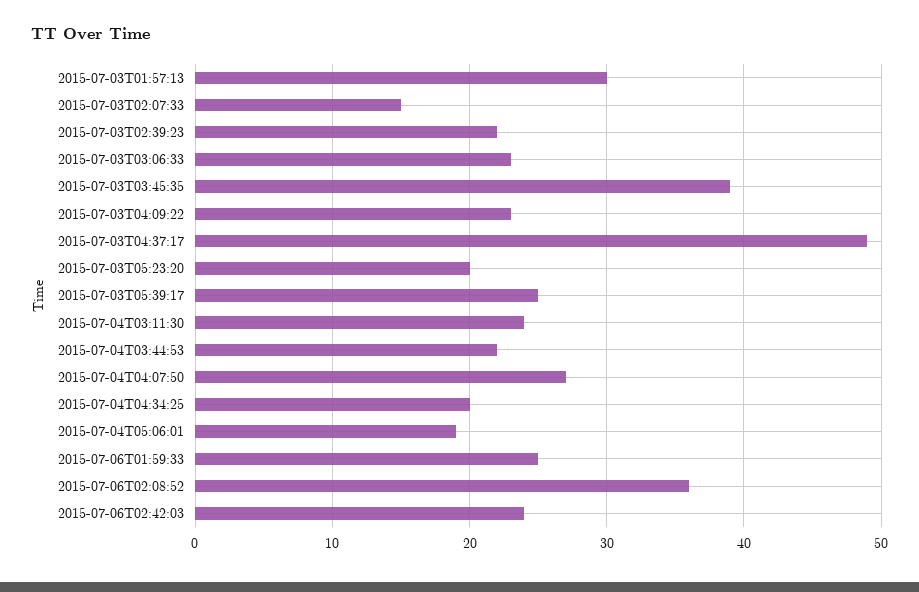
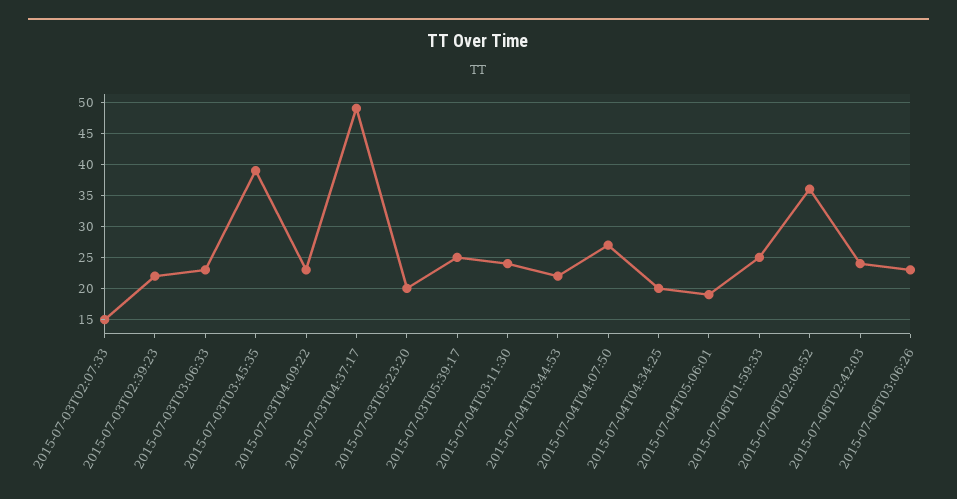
2015-07-03T01:57:13: 30 -> none
2015-07-06T03:06:26: none -> 23

